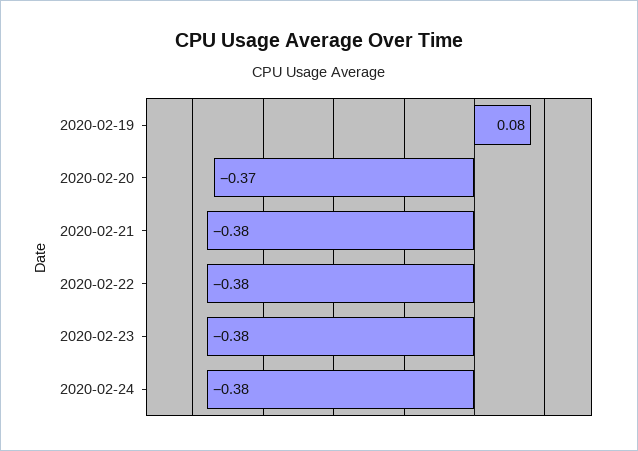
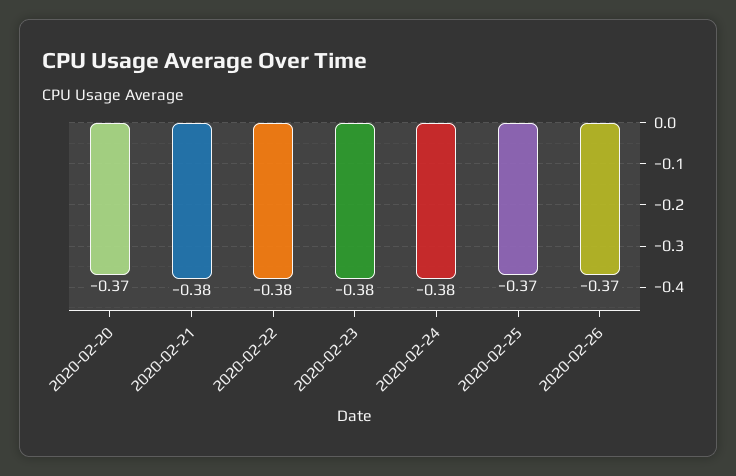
2020-02-19: 0.08 -> none
2020-02-25: none -> -0.37
2020-02-26: none -> -0.37

